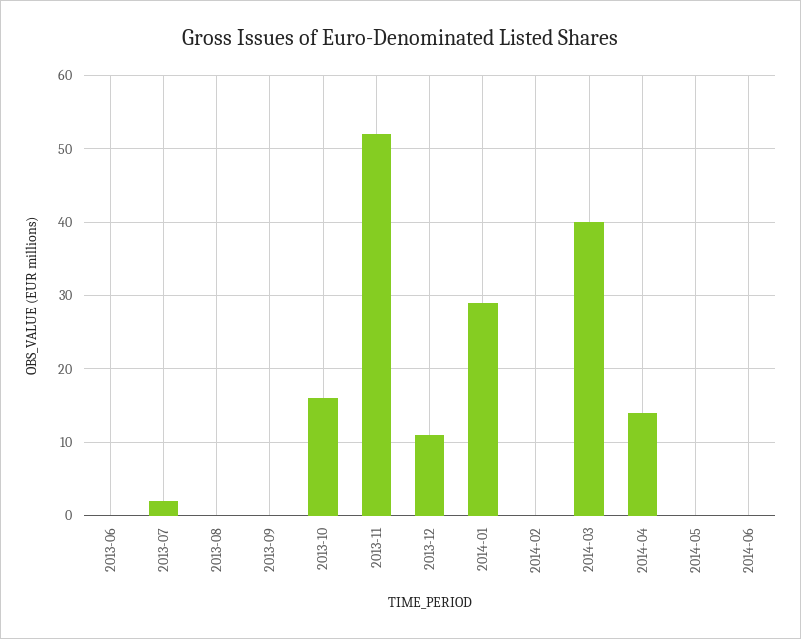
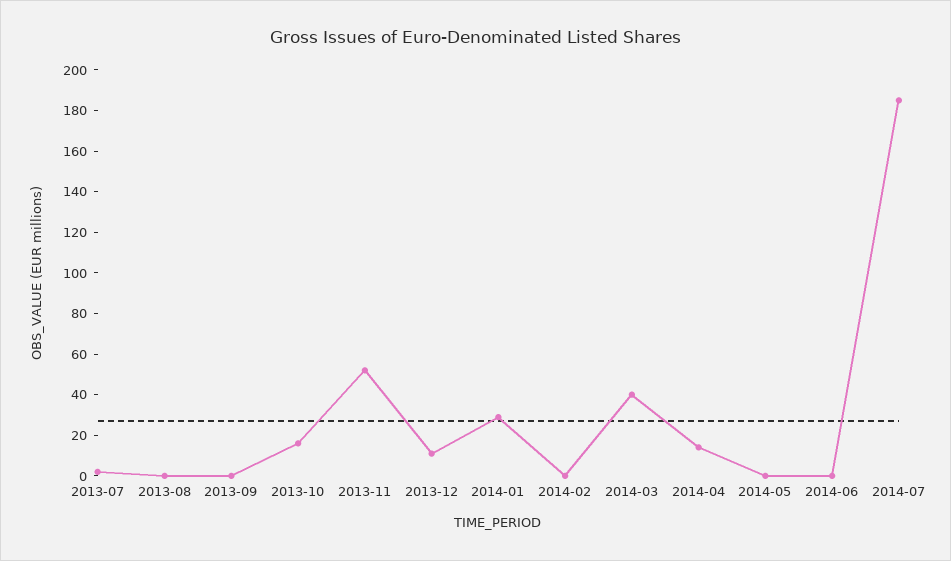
2013-06: 0 -> none
2014-07: none -> 185

